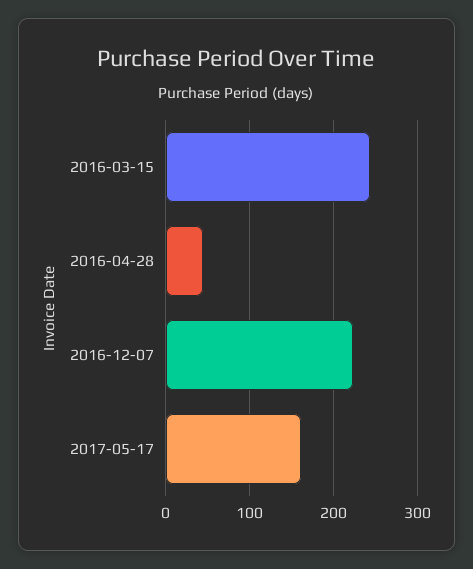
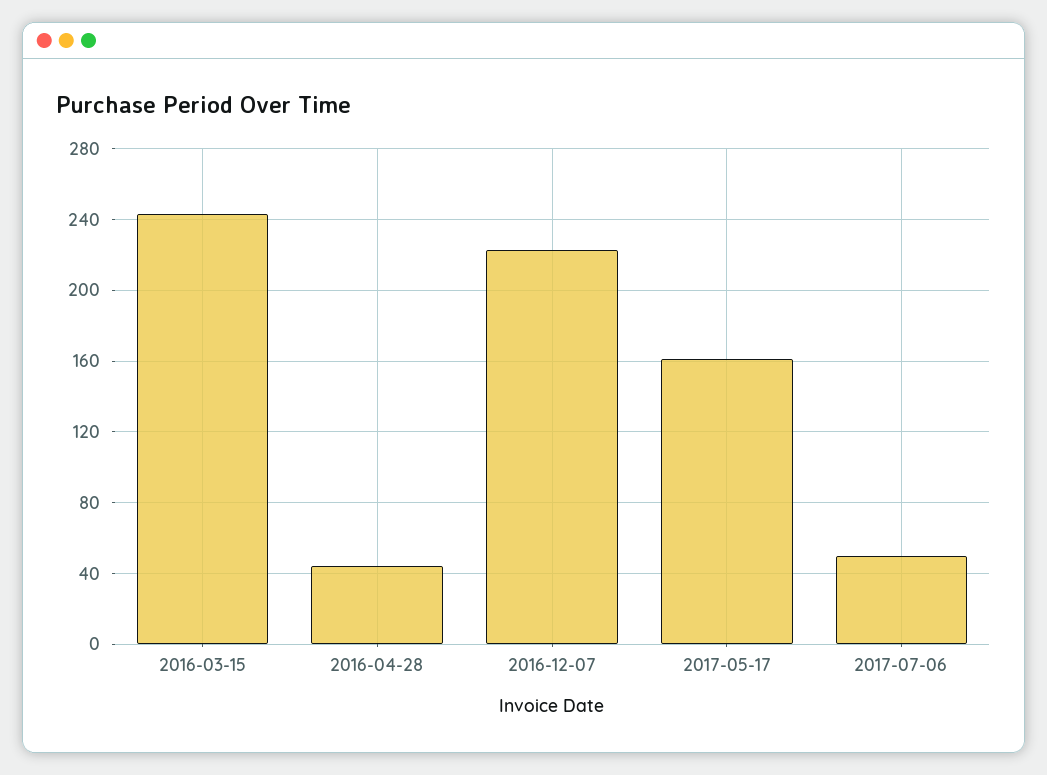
2017-07-06: none -> 50

